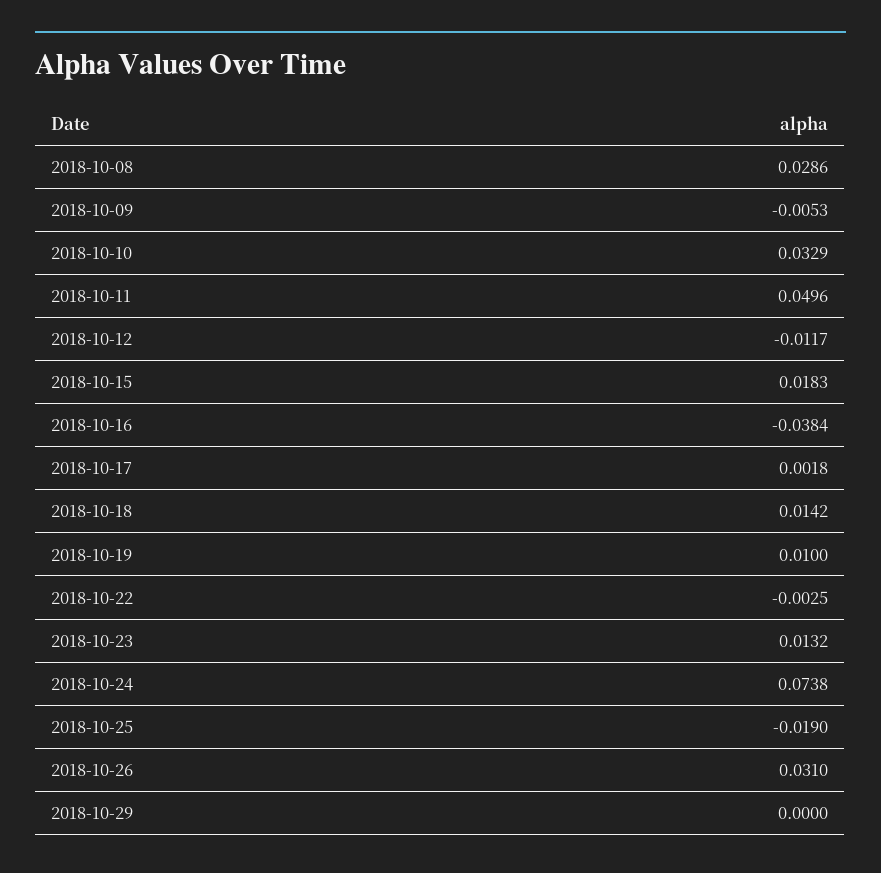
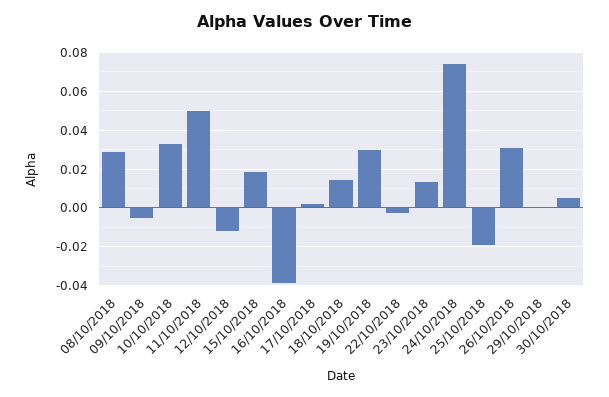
2018-10-19: 0.01 -> 0.03
30/10/2018: none -> 0.005

